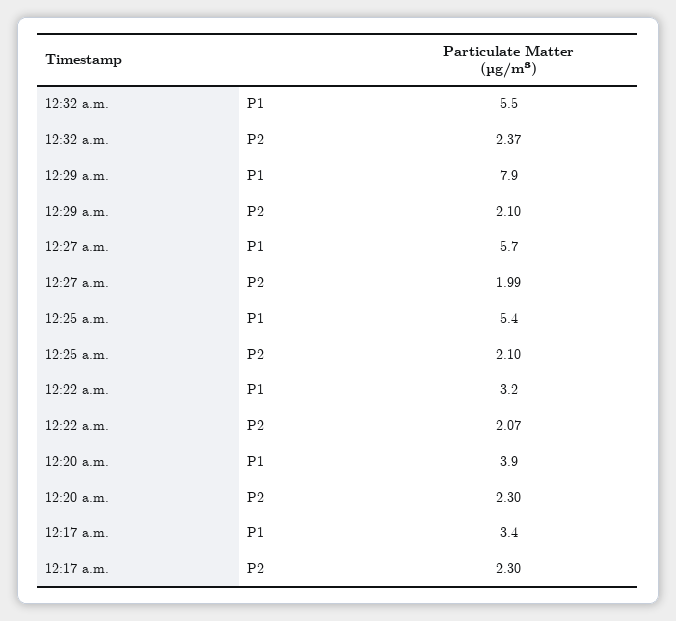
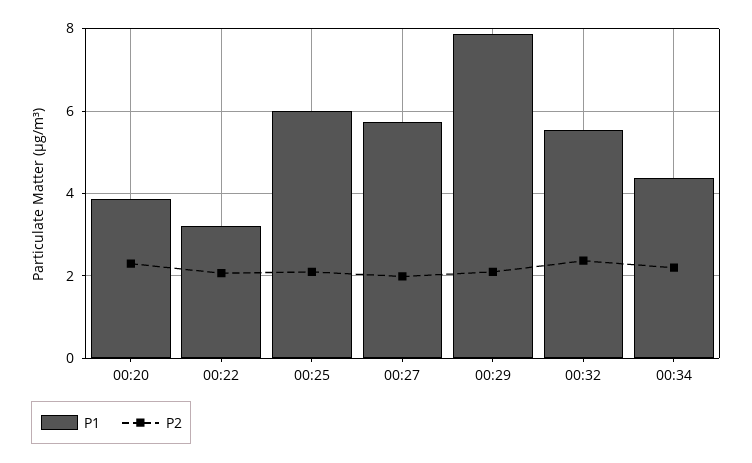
P1, 12:25 a.m.: 5.4 -> 6
P1, 12:17 a.m.: 3.4 -> none
P2, 12:17 a.m.: 2.3 -> none
P1, 00:34: none -> 4.4
P2, 00:34: none -> 2.2

